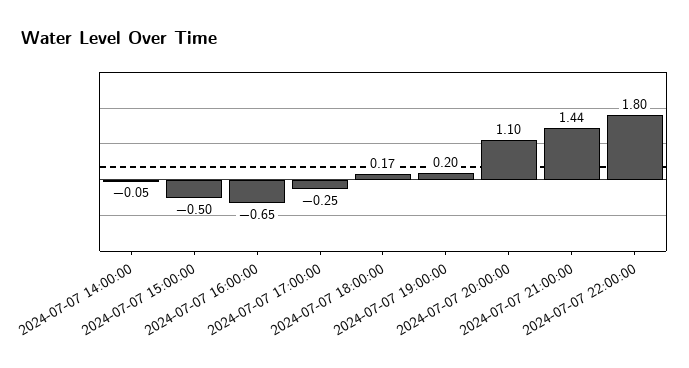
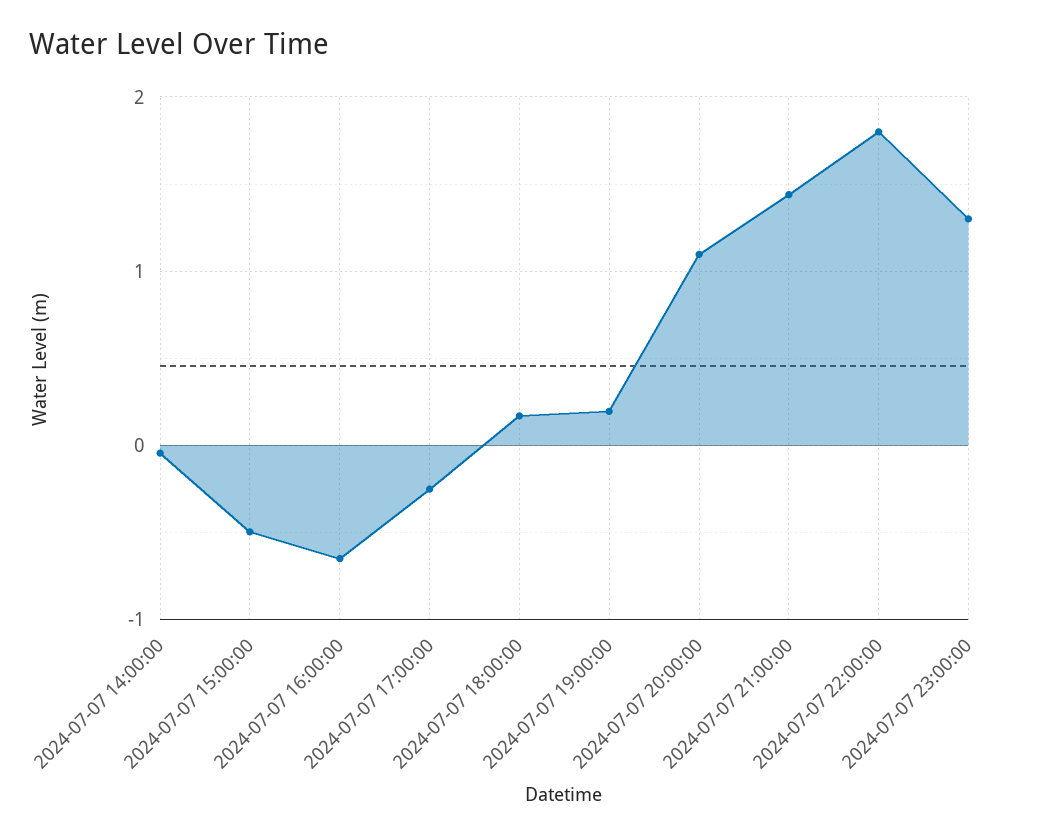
2024-07-07 23:00:00: none -> 1.3

